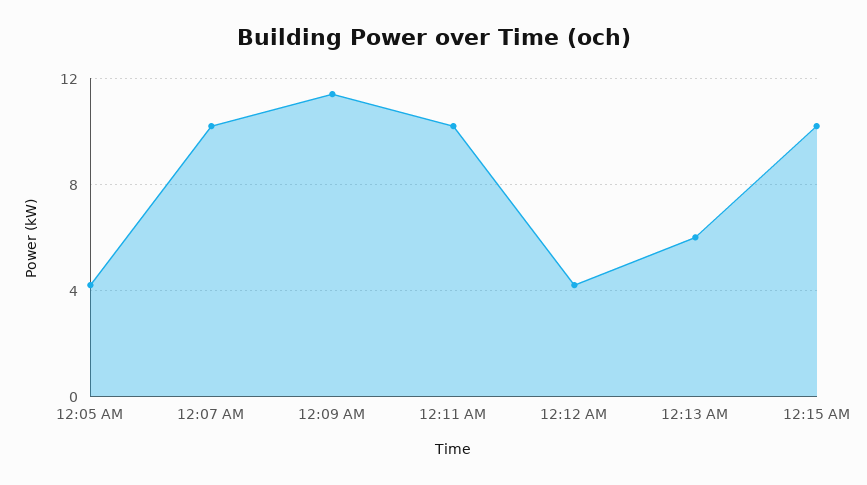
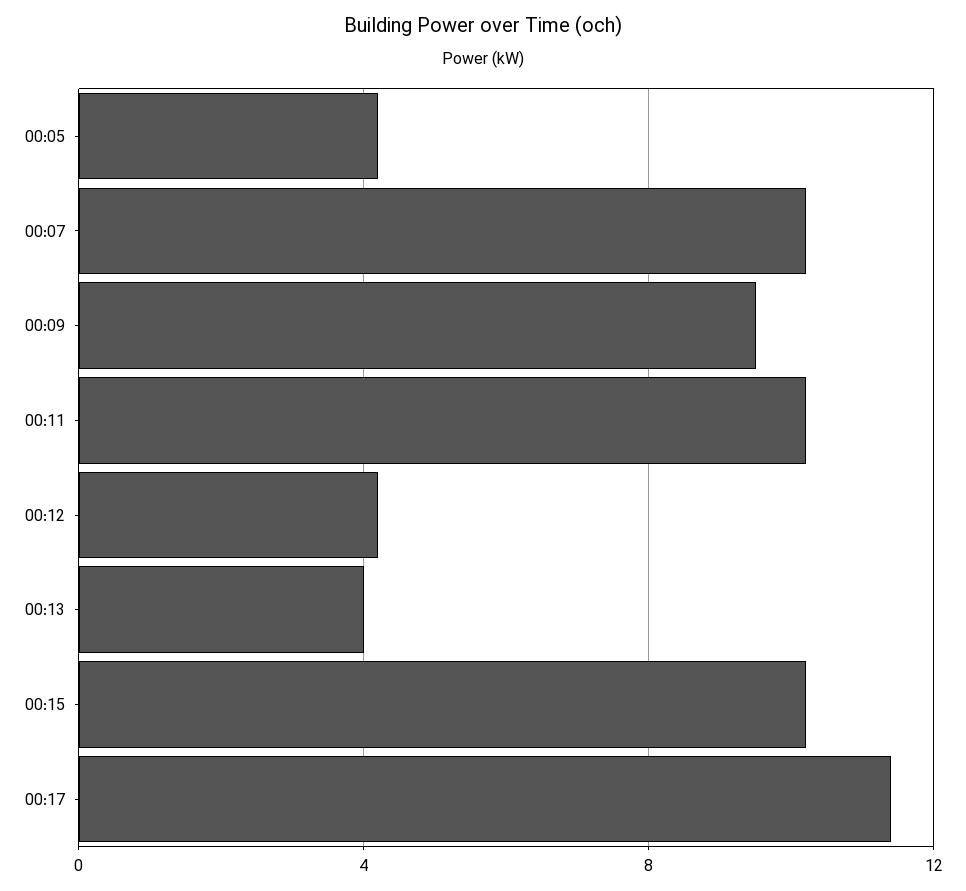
12:09 AM: 11.5 -> 9.5
12:13 AM: 6 -> 4
00:17: none -> 11.5

